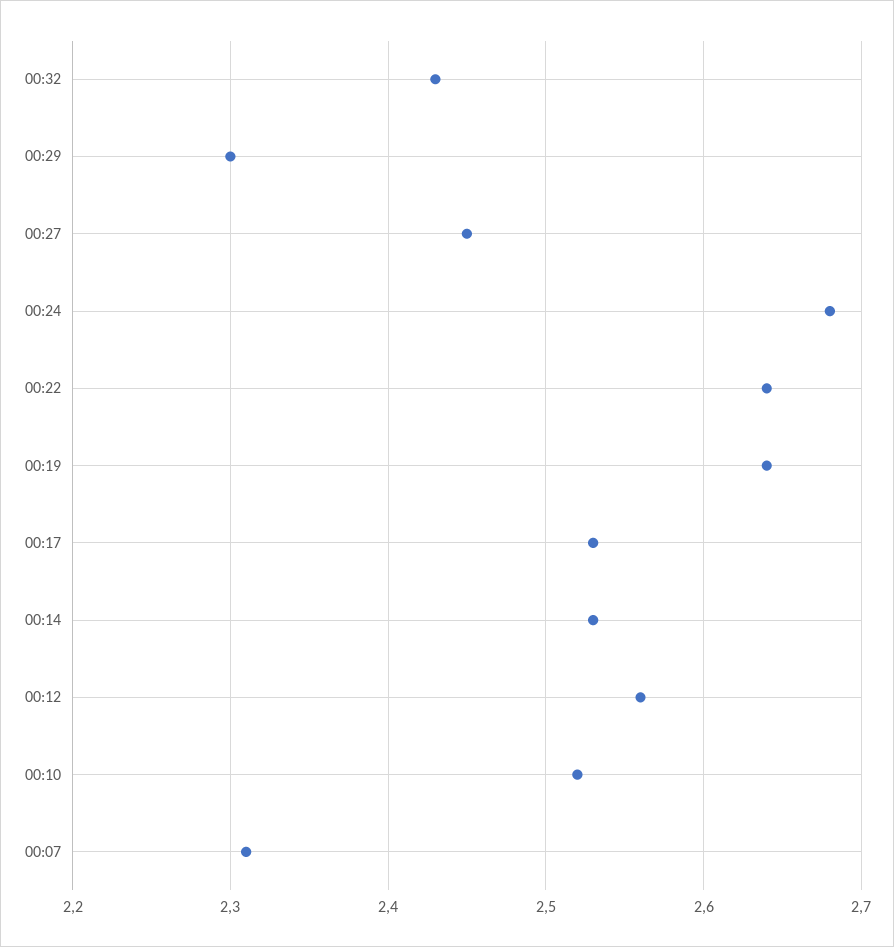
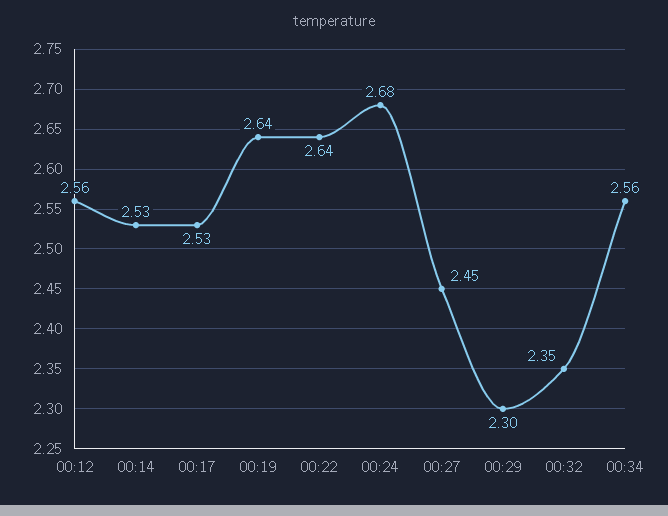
00:32: 2.43 -> 2.35
00:10: 2.52 -> none
00:07: 2.31 -> none
00:34: none -> 2.56

